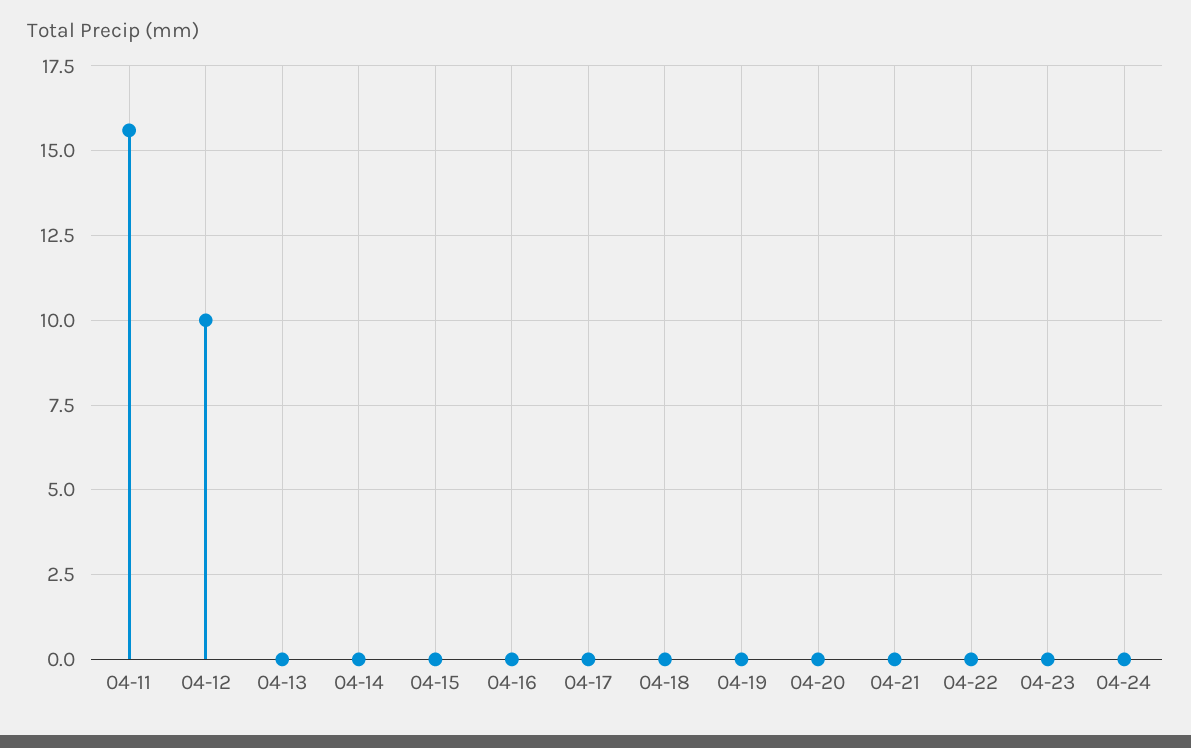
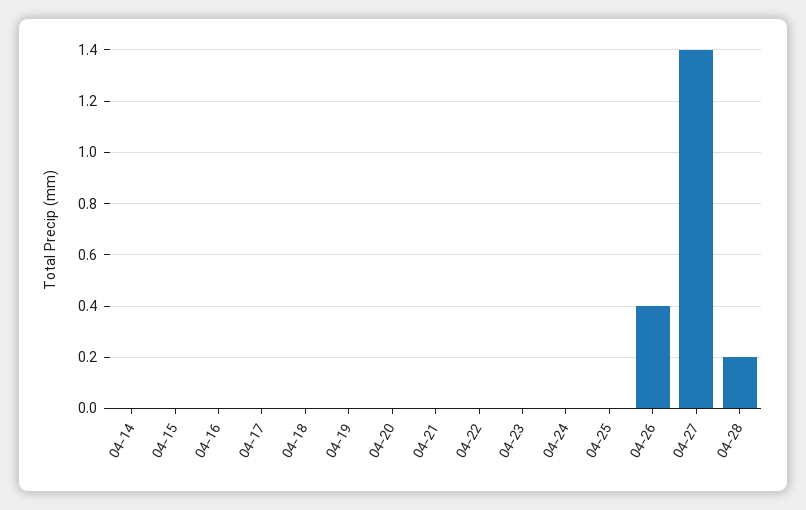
04-11: 15.5 -> none
04-12: 10 -> none
04-13: 0 -> none
04-25: none -> 0
04-26: none -> 0.4
04-27: none -> 1.4
04-28: none -> 0.2

